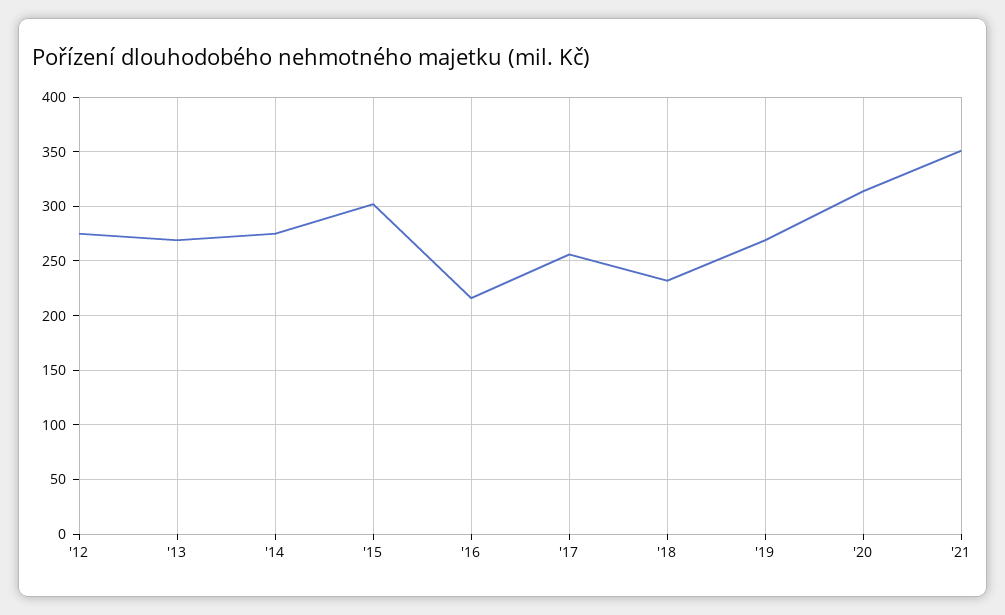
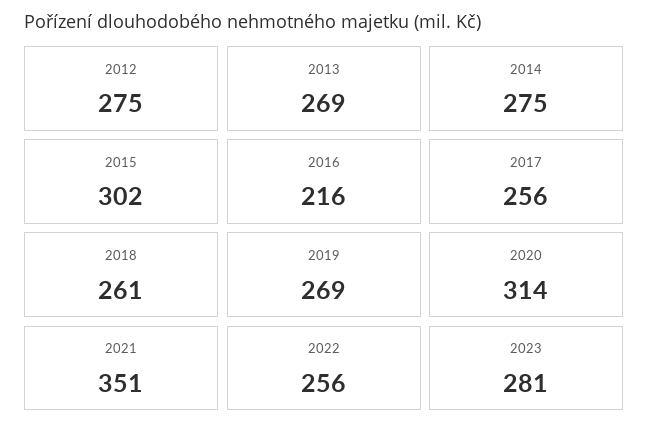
'18: 230 -> 261
2022: none -> 256
2023: none -> 281

